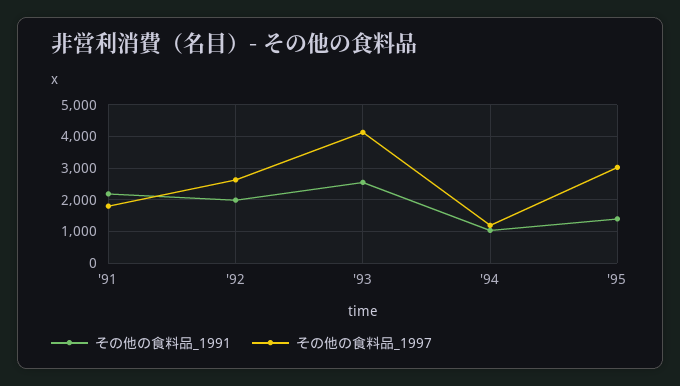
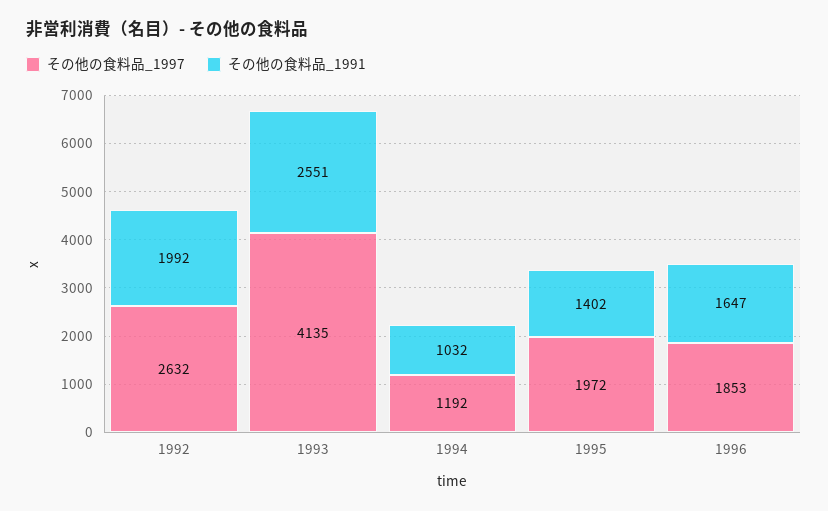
その他の食料品_1991, '91: 2200 -> none
その他の食料品_1997, '91: 1800 -> none
その他の食料品_1997, '95: 3000 -> 1972
その他の食料品_1997, 1996: none -> 1853
その他の食料品_1991, 1996: none -> 1647

